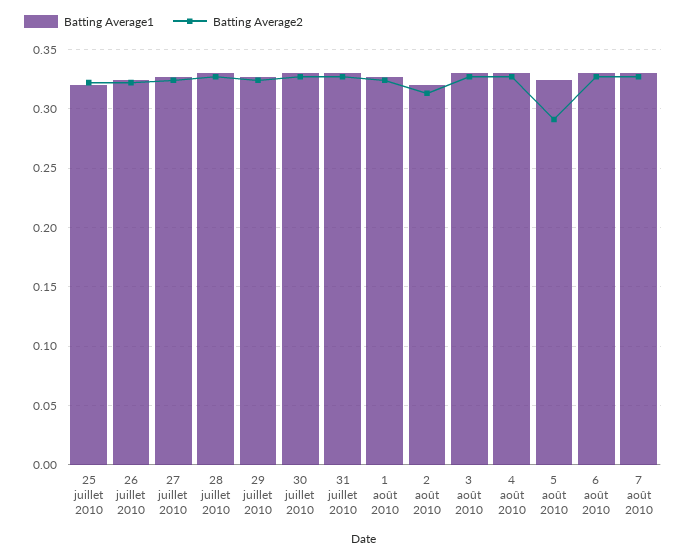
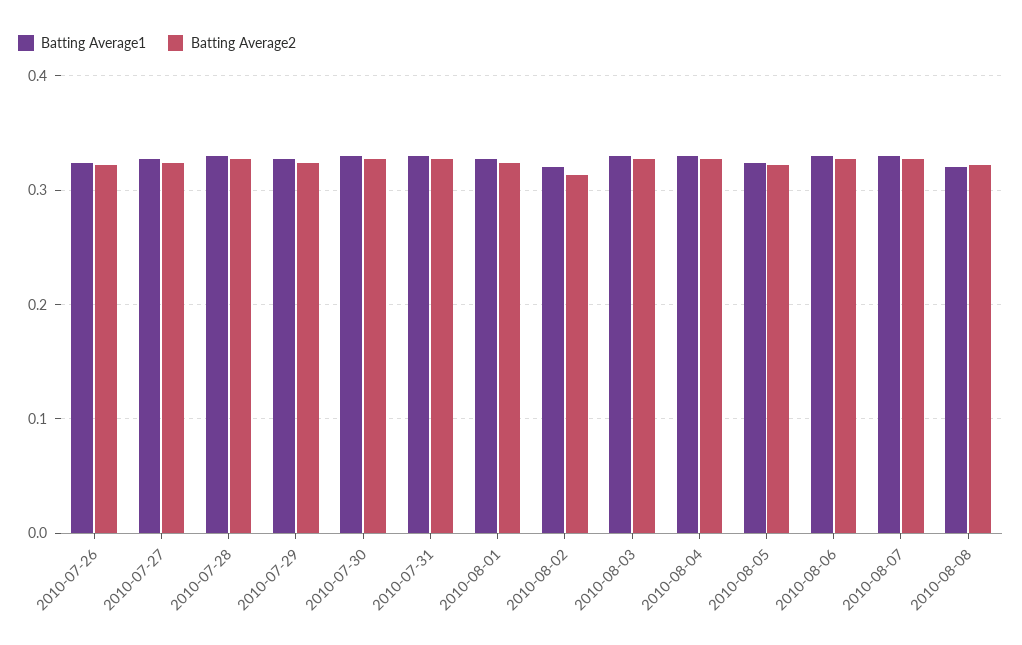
Batting Average1, 25 juillet 2010: 0.32 -> none
Batting Average2, 25 juillet 2010: 0.32 -> none
Batting Average2, 5 août 2010: 0.29 -> 0.32
Batting Average1, 2010-08-08: none -> 0.32
Batting Average2, 2010-08-08: none -> 0.32

